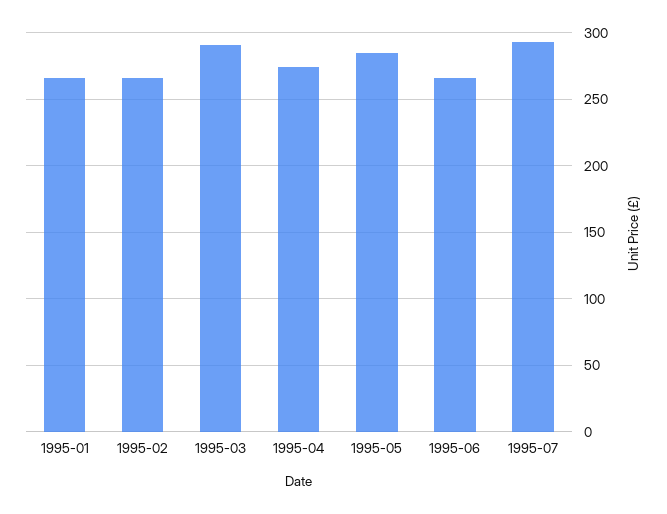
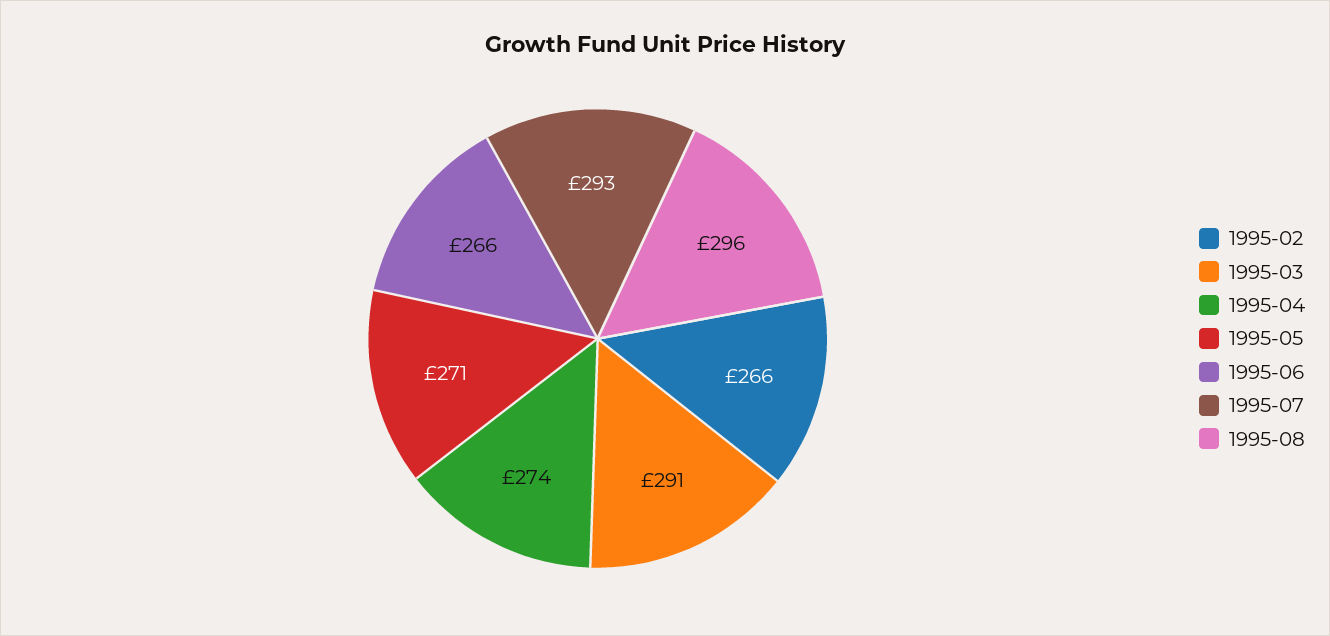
1995-01: 265 -> none
1995-05: 285 -> 271
1995-08: none -> 296

